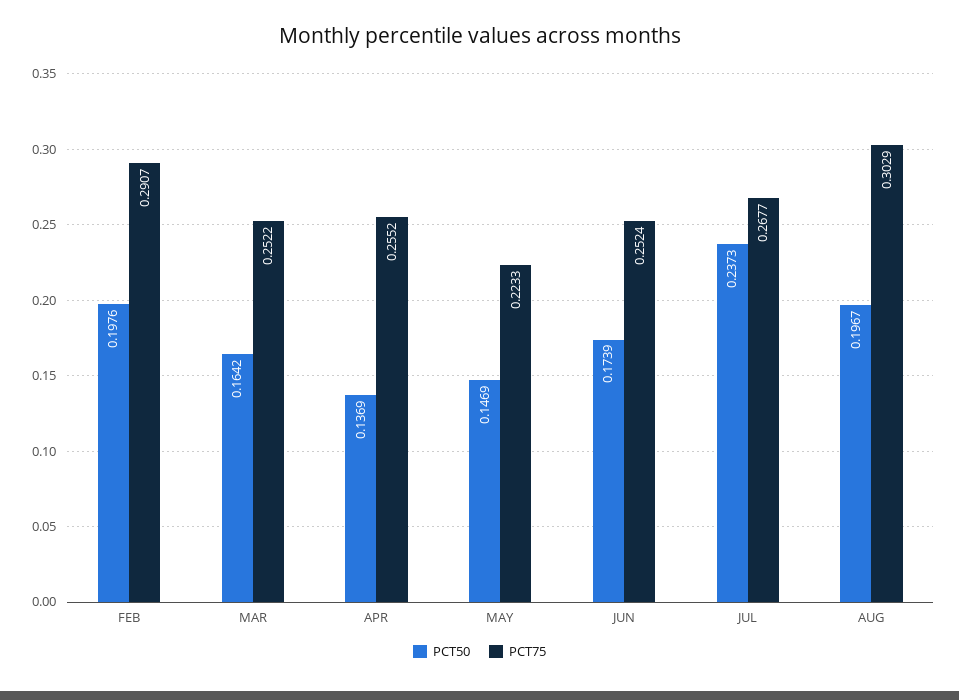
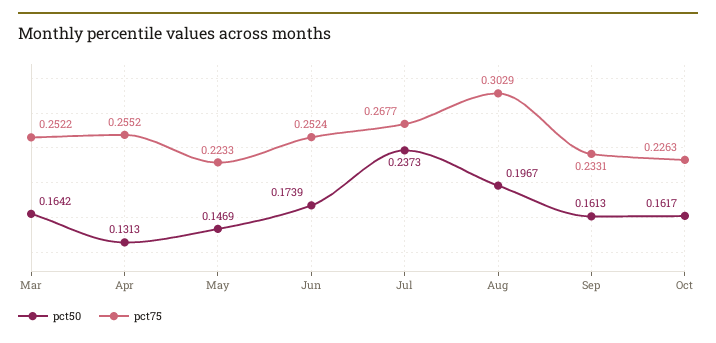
PCT50, FEB: 0.1976 -> none
PCT75, FEB: 0.2907 -> none
PCT50, APR: 0.1369 -> 0.1313
PCT50, Sep: none -> 0.1613
PCT75, Sep: none -> 0.2331
PCT50, Oct: none -> 0.1617
PCT75, Oct: none -> 0.2263

